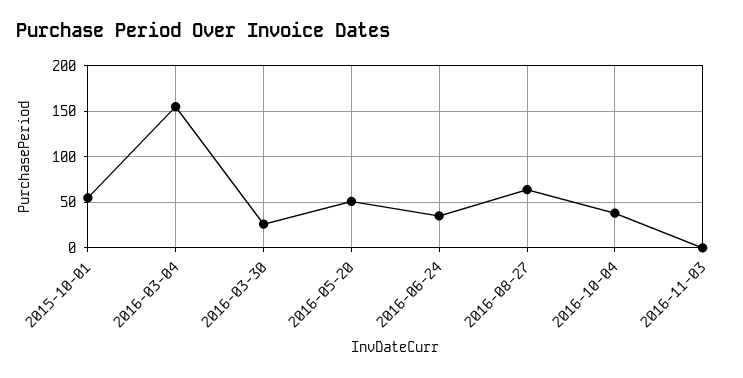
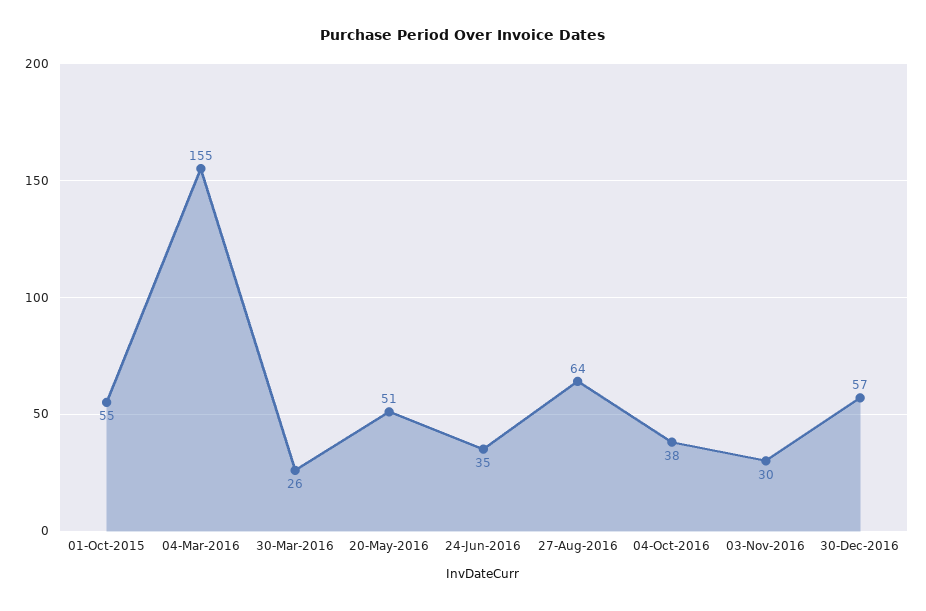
2016-11-03: 0 -> 30
30-Dec-2016: none -> 57

